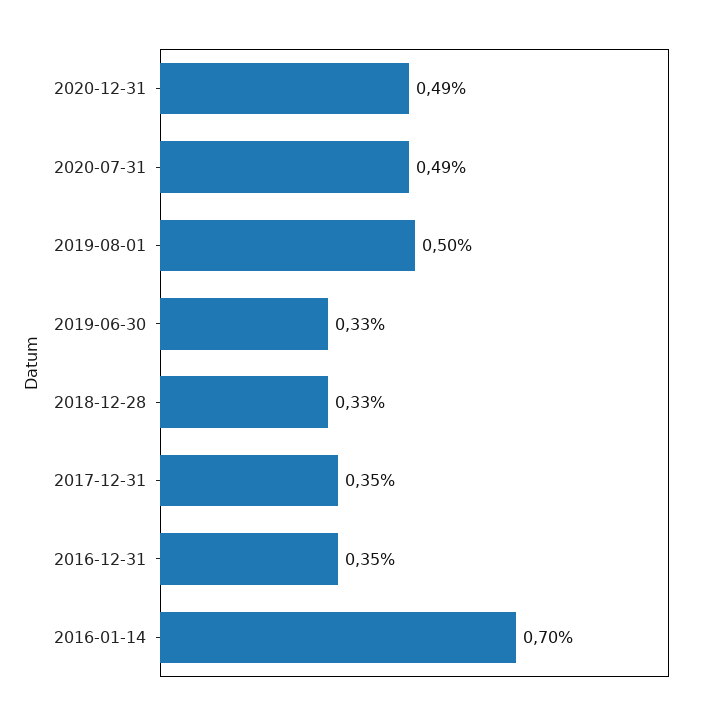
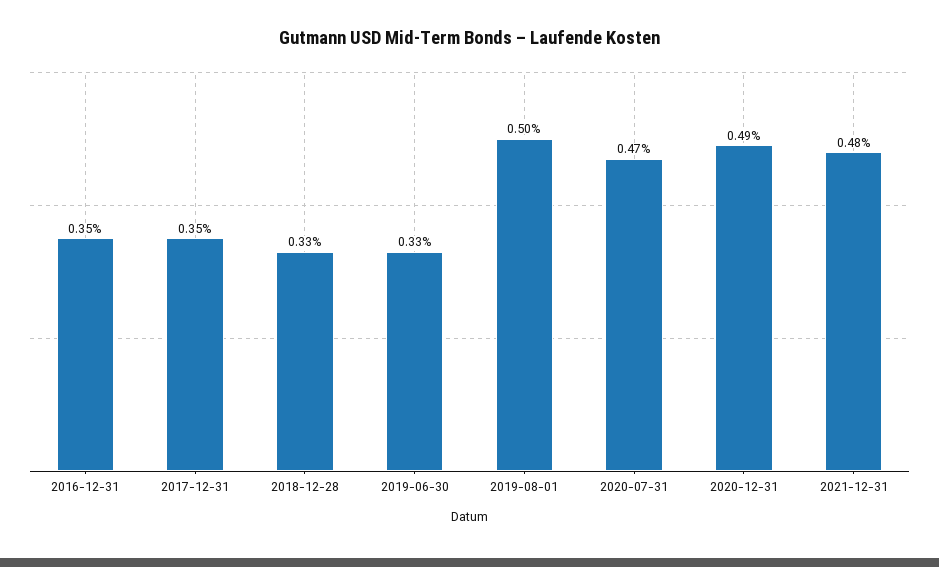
2020-07-31: 0.49 -> 0.47
2016-01-14: 0.7 -> none
2021-12-31: none -> 0.48

